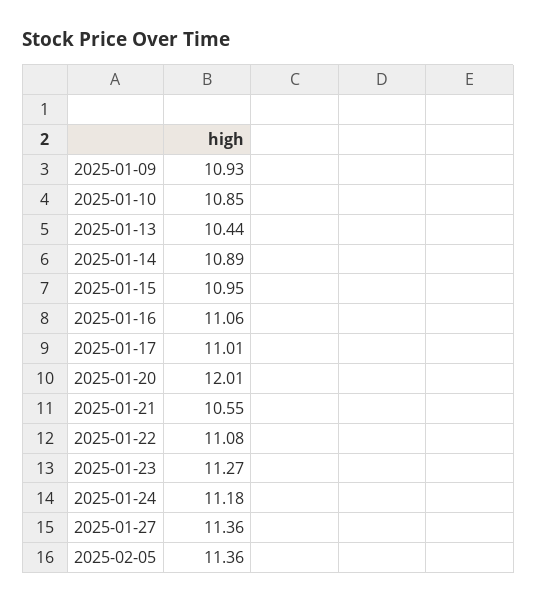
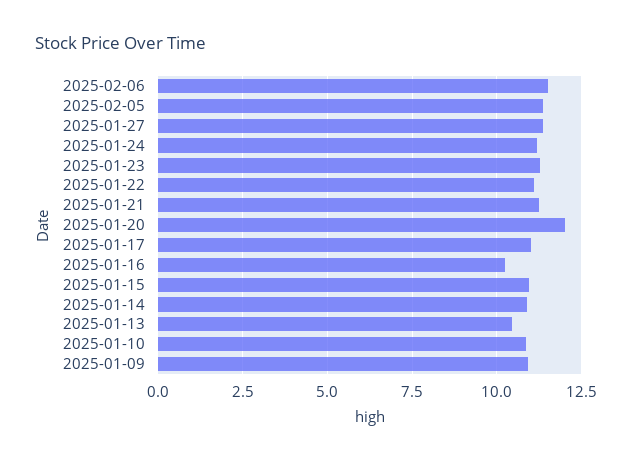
2025-01-16: 11.06 -> 10.25
2025-01-21: 10.55 -> 11.25
2025-02-06: none -> 11.5

